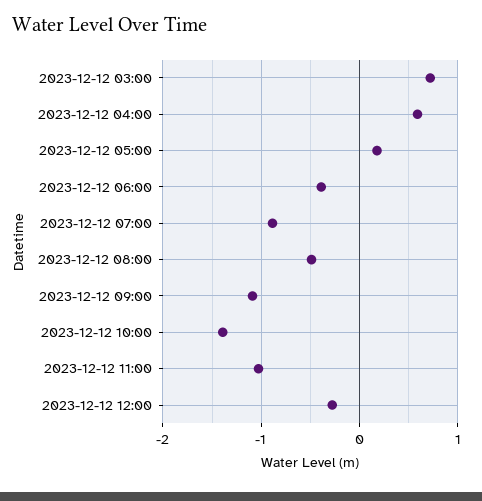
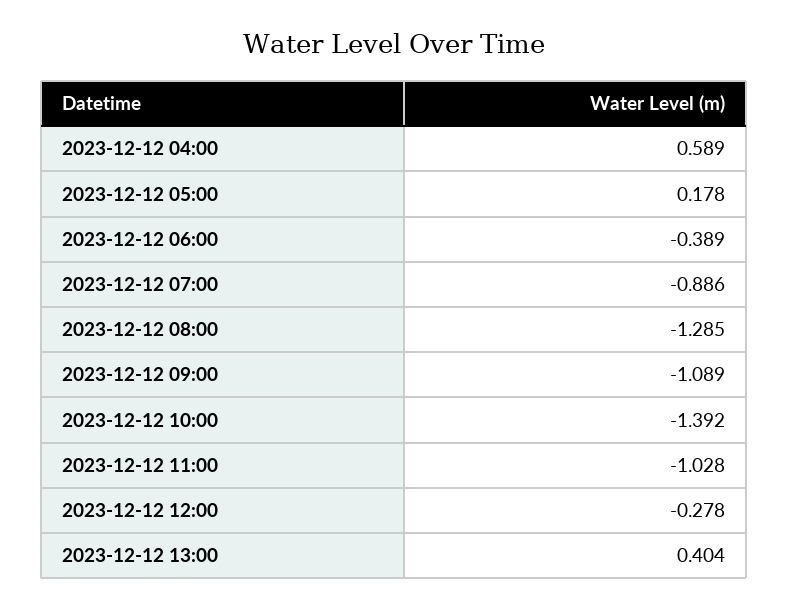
2023-12-12 03:00: 0.7 -> none
2023-12-12 08:00: -0.5 -> -1.285
2023-12-12 13:00: none -> 0.404

